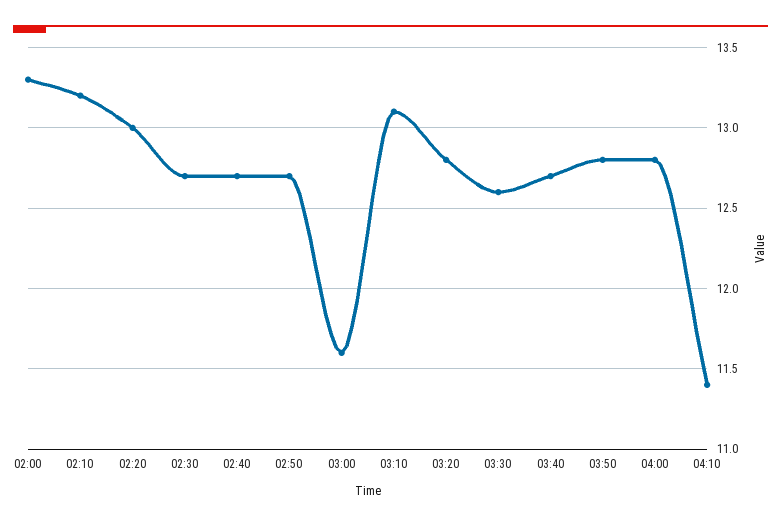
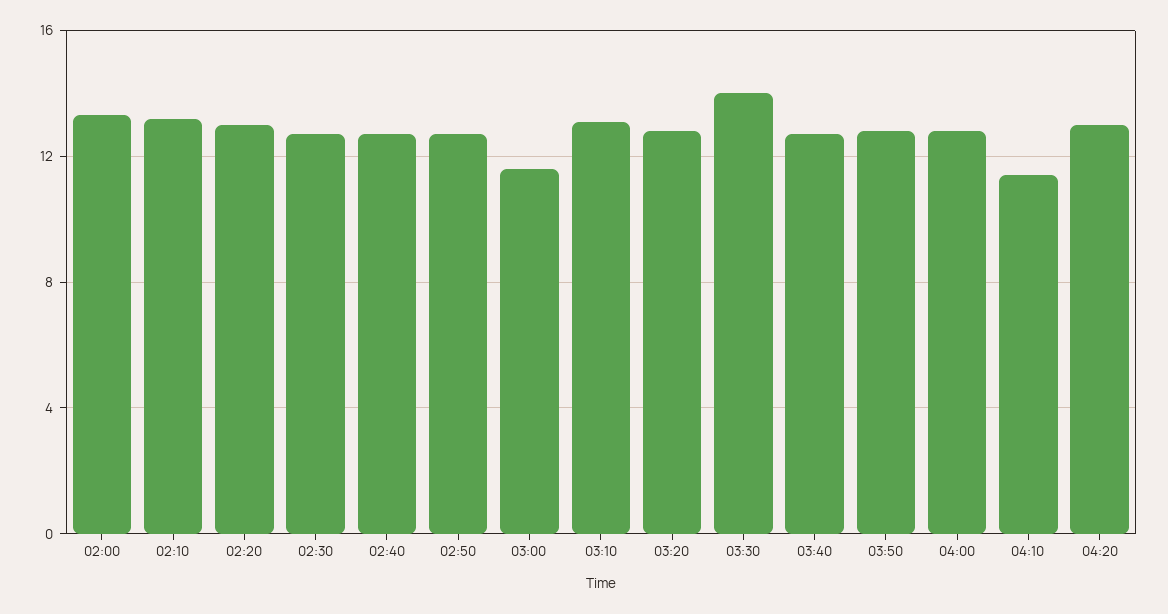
03:30: 12.6 -> 14
04:20: none -> 13

